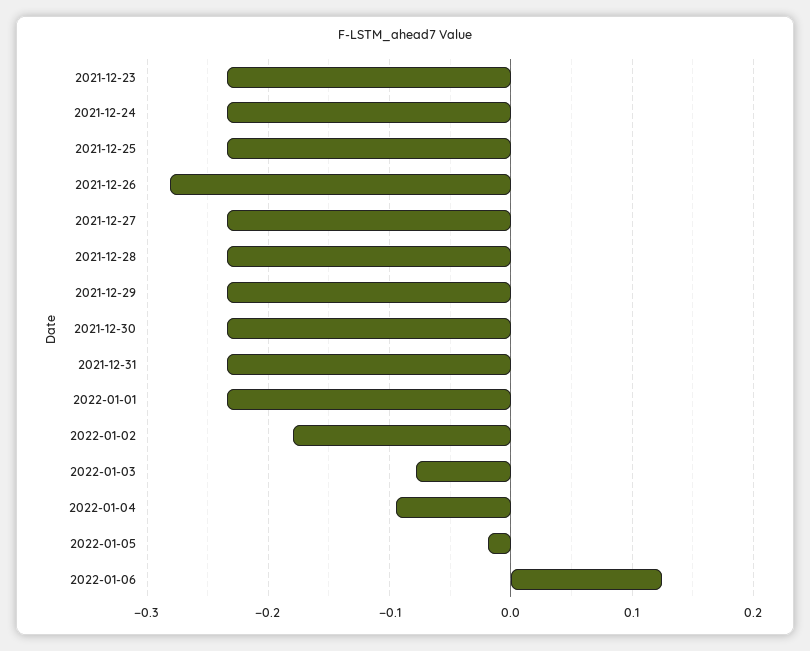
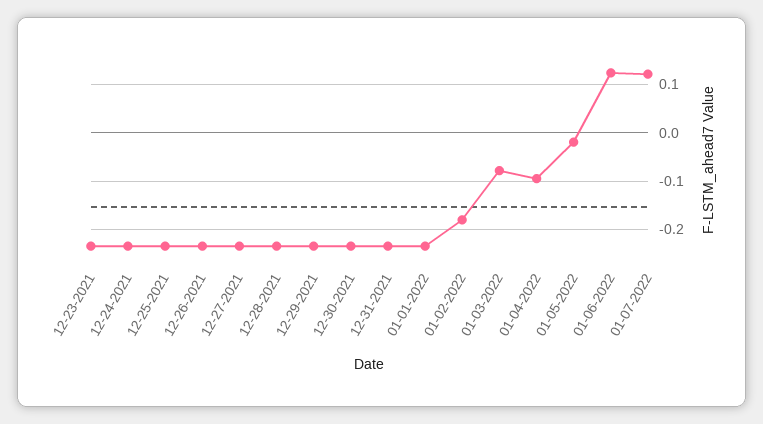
2021-12-26: -0.28 -> -0.24
01-07-2022: none -> 0.12

